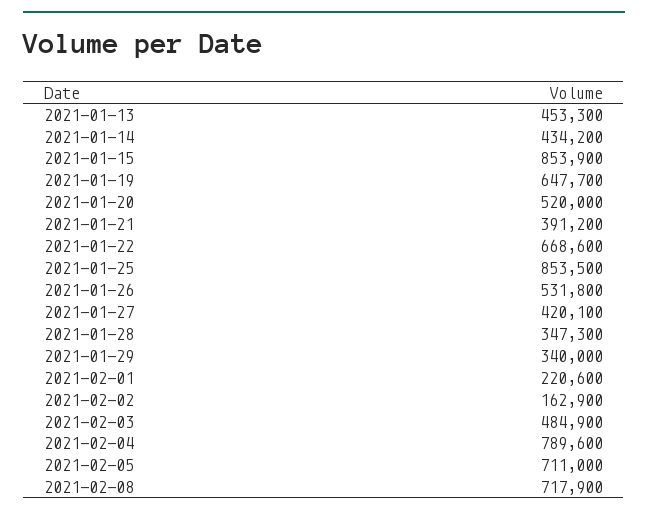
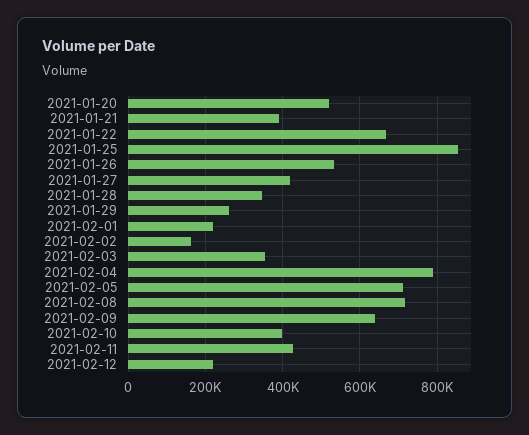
2021-01-13: 453300 -> none
2021-01-14: 434200 -> none
2021-01-15: 853900 -> none
2021-01-19: 647700 -> none
2021-01-29: 340000 -> 260000
2021-02-03: 484900 -> 360000
2021-02-09: none -> 640000
2021-02-10: none -> 400000
2021-02-11: none -> 420000
2021-02-12: none -> 220000

